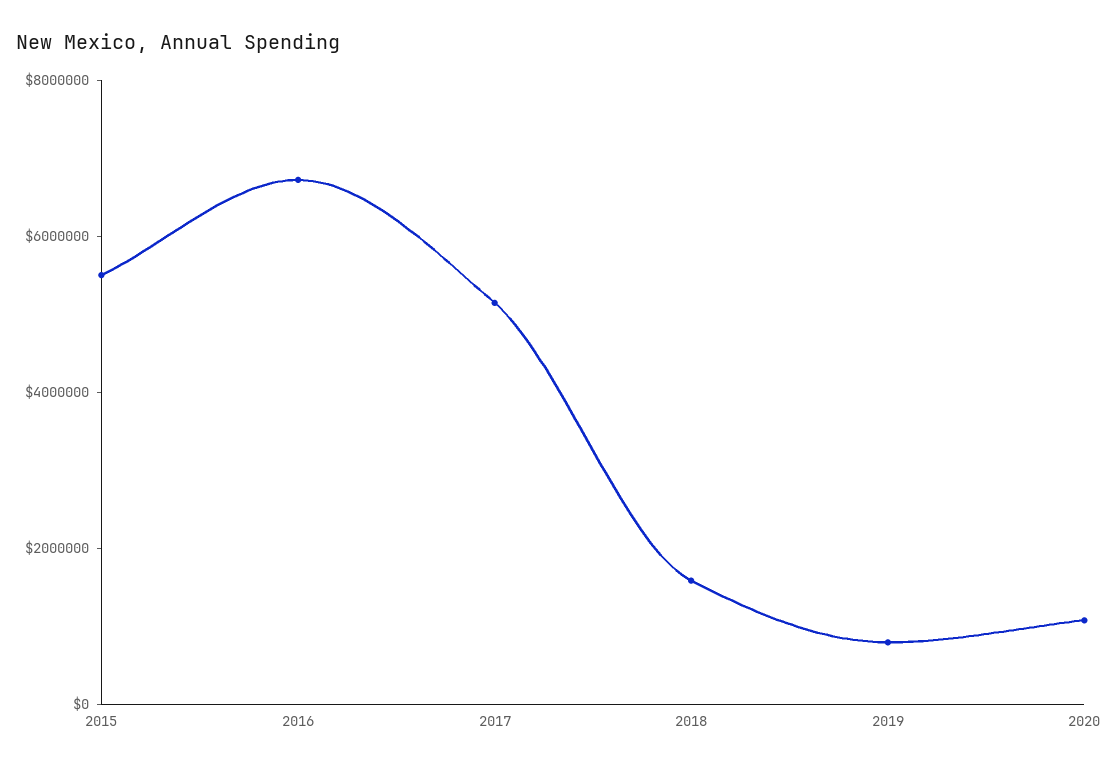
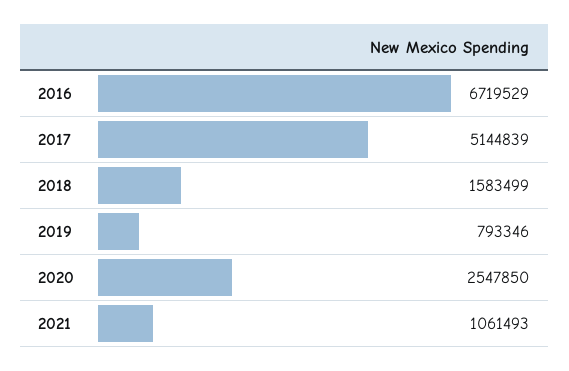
2015: 5500000 -> none
2020: 1000000 -> 2547850
2021: none -> 1061493

